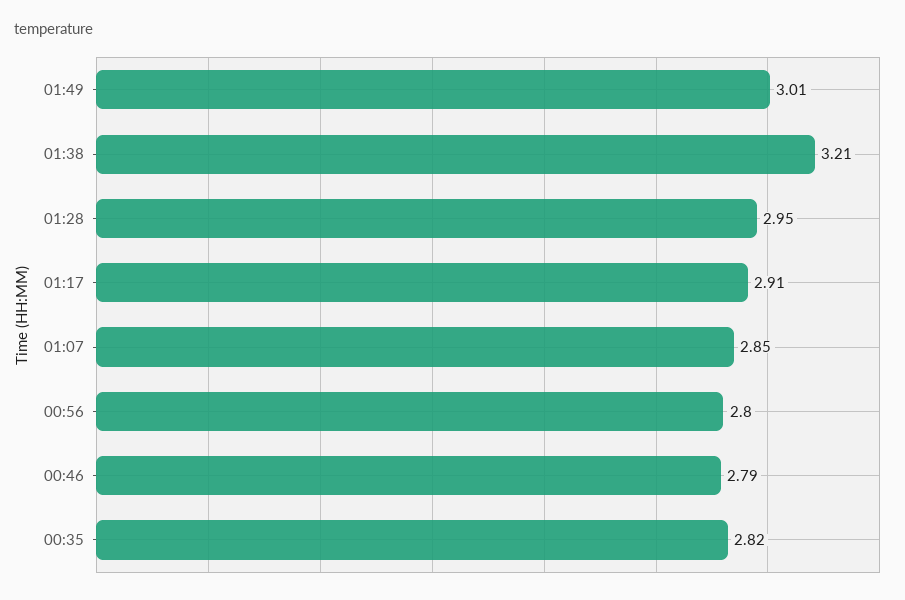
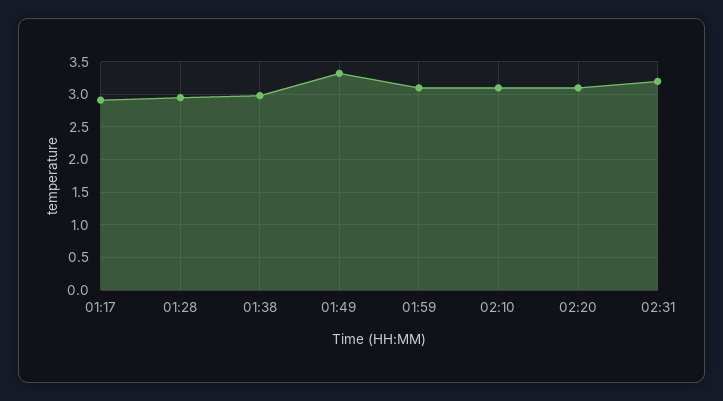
01:49: 3.01 -> 3.3
01:38: 3.21 -> 3
01:07: 2.85 -> none
00:56: 2.8 -> none
00:46: 2.79 -> none
00:35: 2.82 -> none
01:59: none -> 3.1
02:10: none -> 3.1
02:20: none -> 3.1
02:31: none -> 3.2

